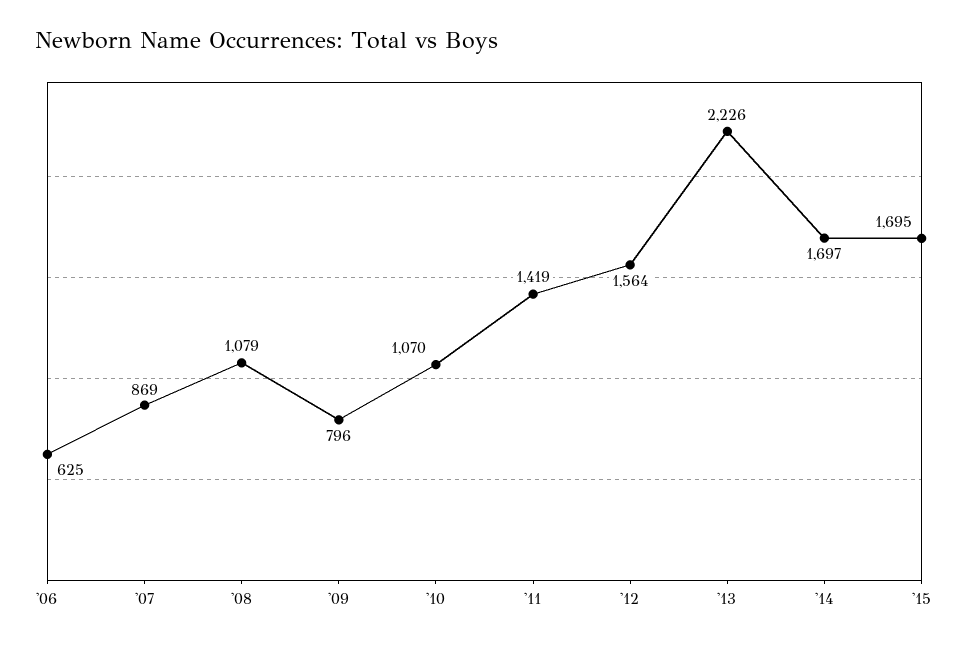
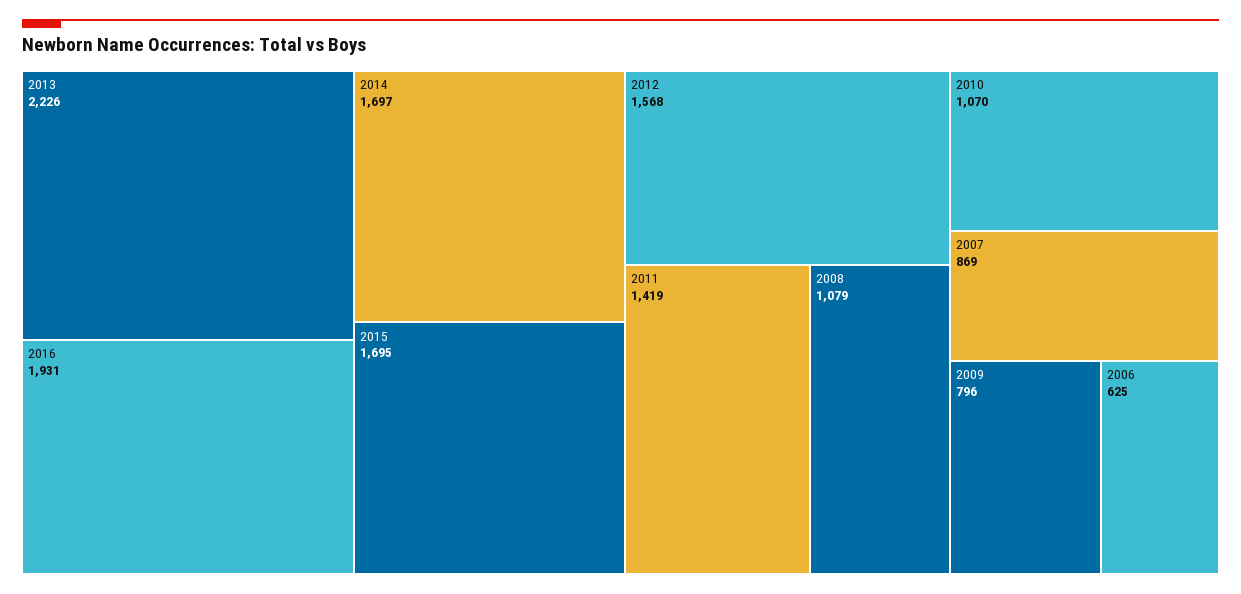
'12: 1564 -> 1568
2016: none -> 1931

